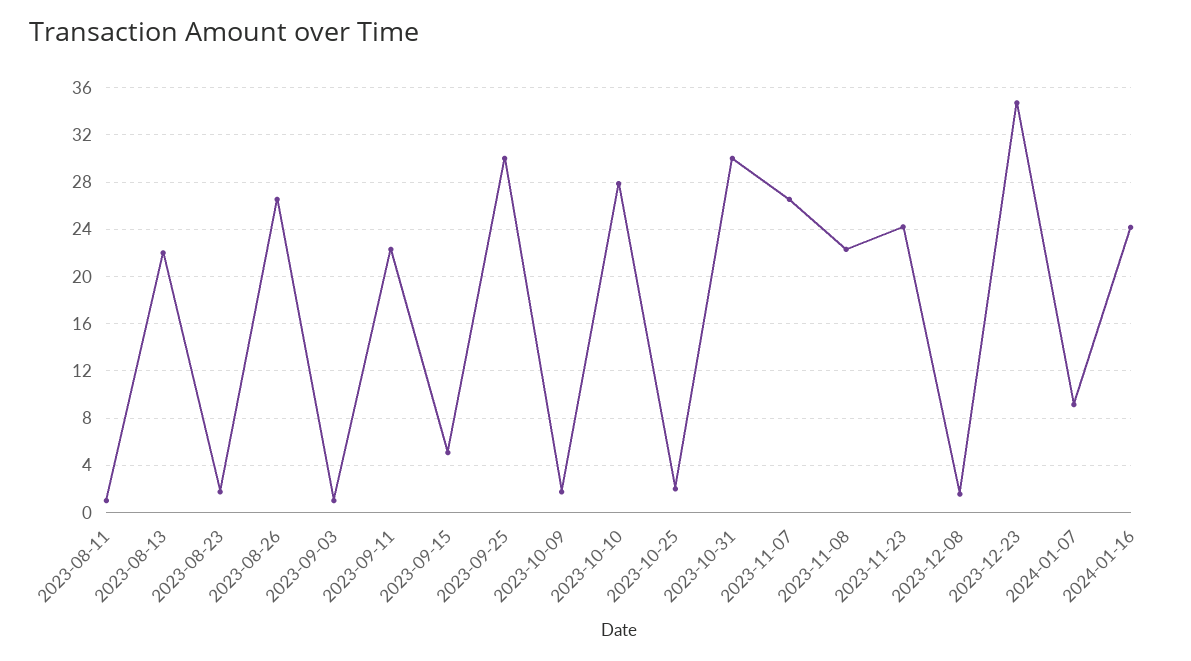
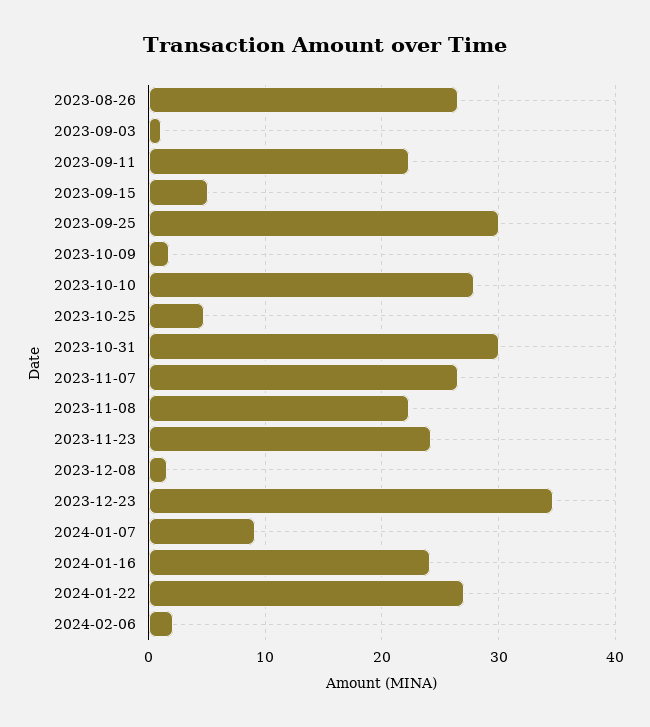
2023-08-11: 1 -> none
2023-08-13: 22 -> none
2023-08-23: 2 -> none
2023-10-25: 2 -> 5
2024-01-22: none -> 27
2024-02-06: none -> 2

